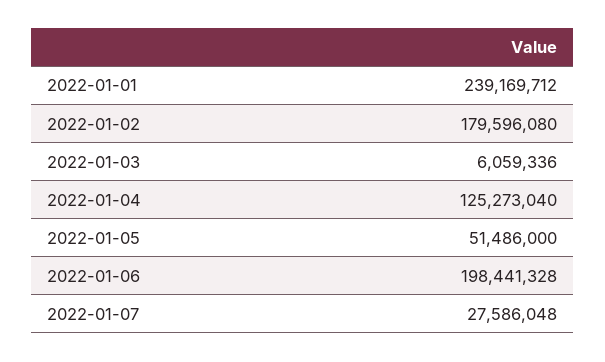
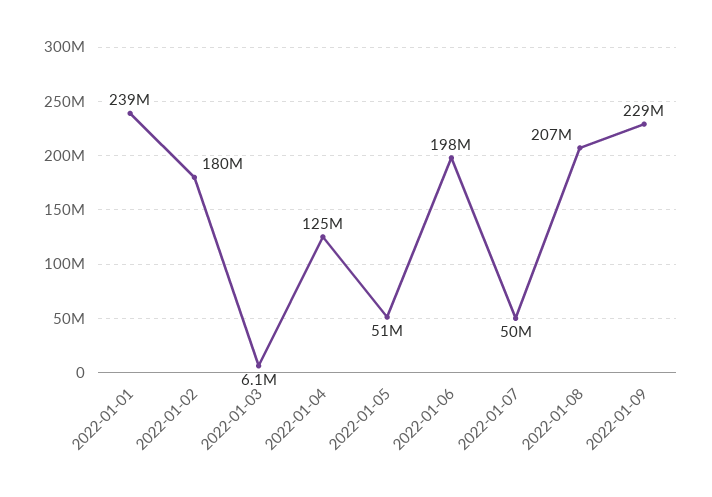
2022-01-07: 27586048 -> 50000000
2022-01-08: none -> 207000000
2022-01-09: none -> 229000000

